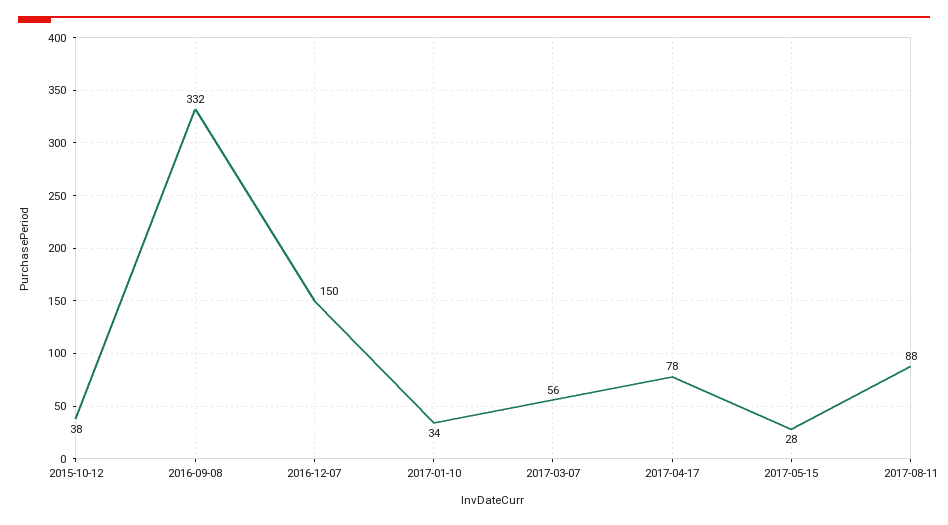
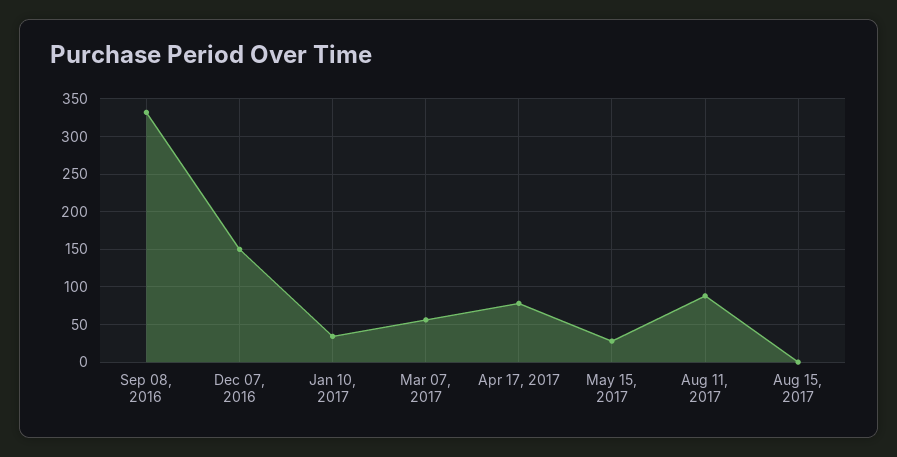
2015-10-12: 38 -> none
Aug 15, 2017: none -> 0

